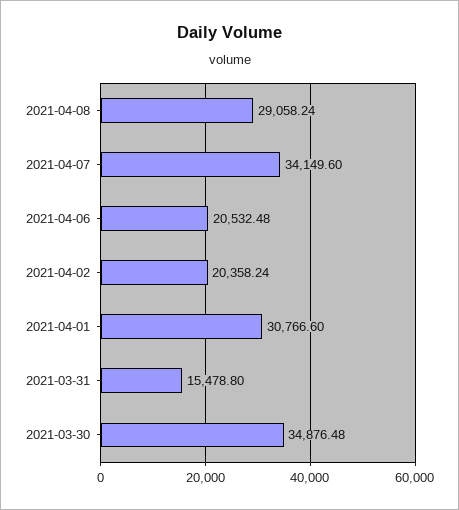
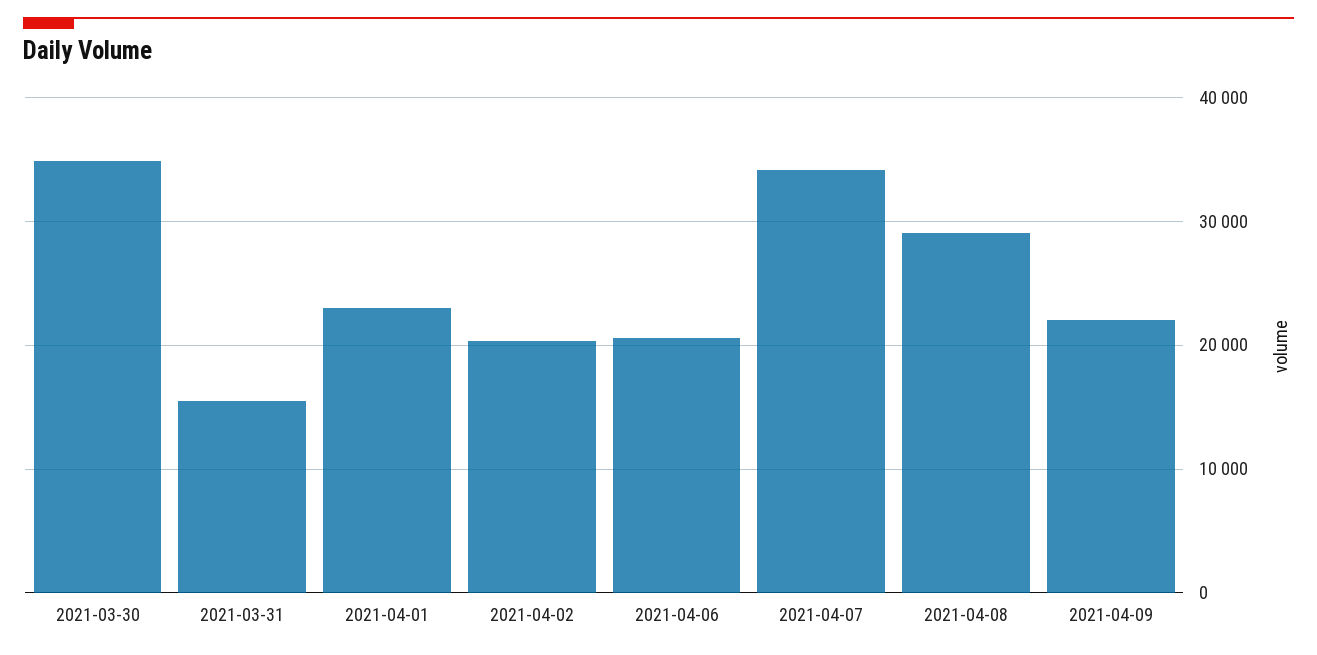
2021-04-01: 30766.6 -> 23000
2021-04-09: none -> 22000

